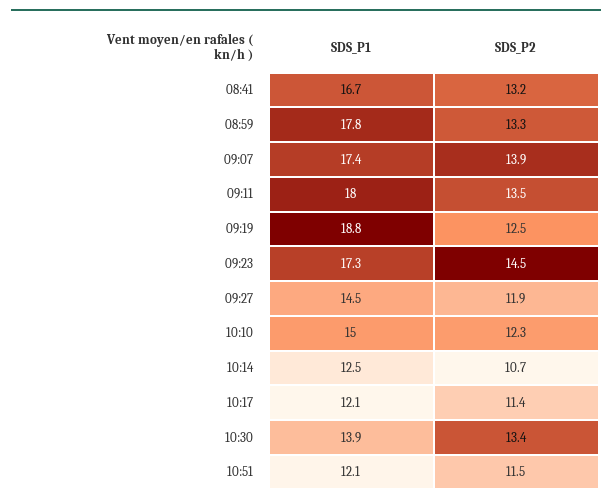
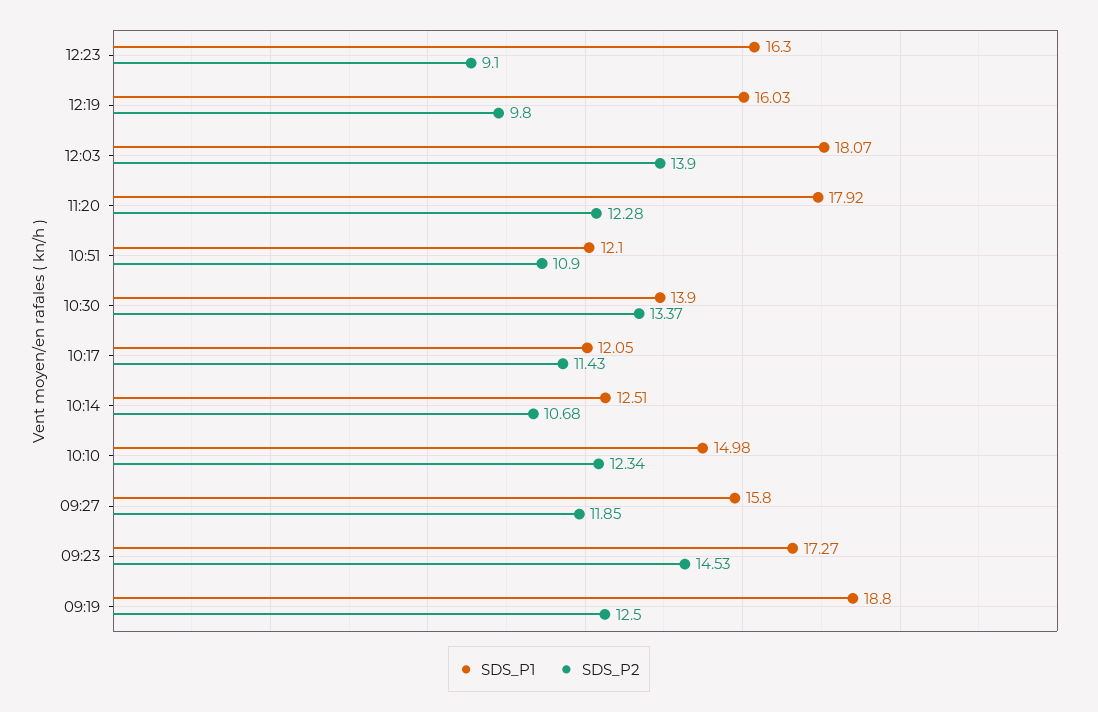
SDS_P1, 08:41: 16.7 -> none
SDS_P2, 08:41: 13.2 -> none
SDS_P1, 08:59: 17.8 -> none
SDS_P2, 08:59: 13.3 -> none
SDS_P1, 09:07: 17.4 -> none
SDS_P2, 09:07: 13.9 -> none
SDS_P1, 09:11: 18 -> none
SDS_P2, 09:11: 13.5 -> none
SDS_P1, 09:27: 14.5 -> 15.8
SDS_P2, 10:51: 11.5 -> 10.9
SDS_P1, 12:23: none -> 16.3
SDS_P2, 12:23: none -> 9.1
SDS_P1, 12:19: none -> 16.03
SDS_P2, 12:19: none -> 9.8
SDS_P1, 12:03: none -> 18.07
SDS_P2, 12:03: none -> 13.9
SDS_P1, 11:20: none -> 17.92
SDS_P2, 11:20: none -> 12.28

